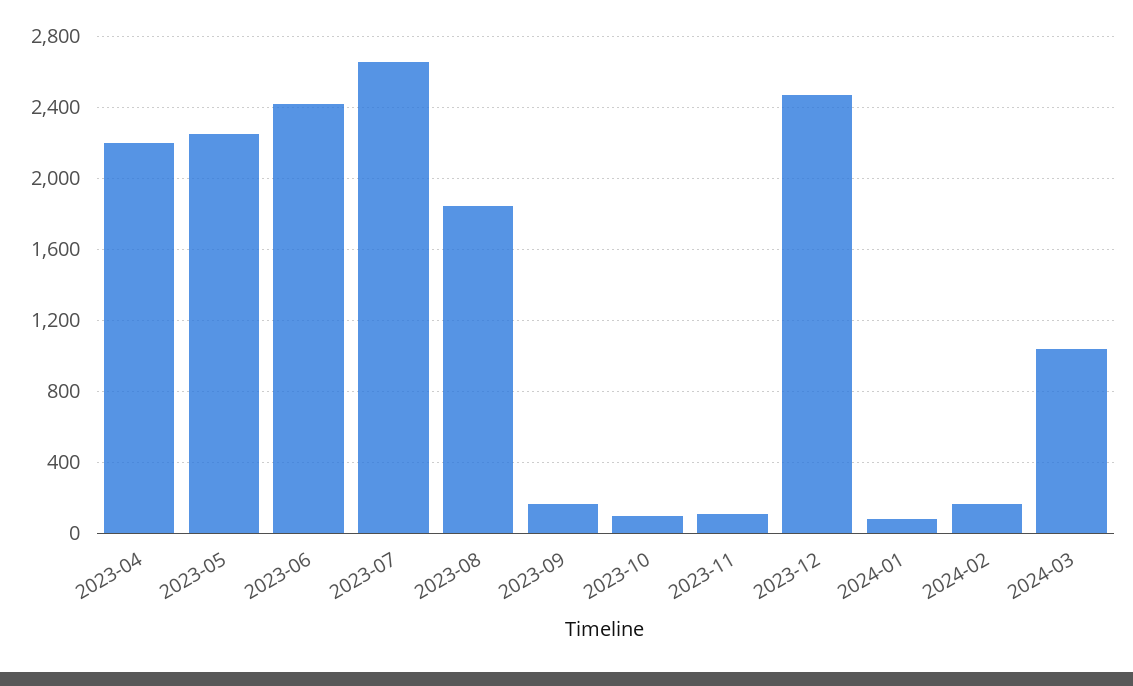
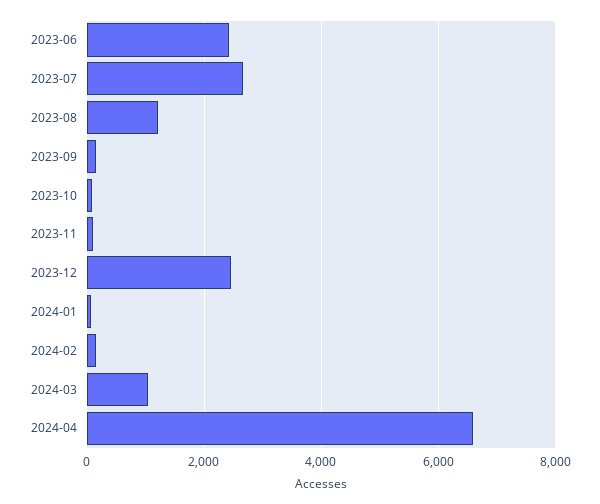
2023-04: 2200 -> none
2023-05: 2250 -> none
2023-08: 1850 -> 1200
2024-04: none -> 6600

